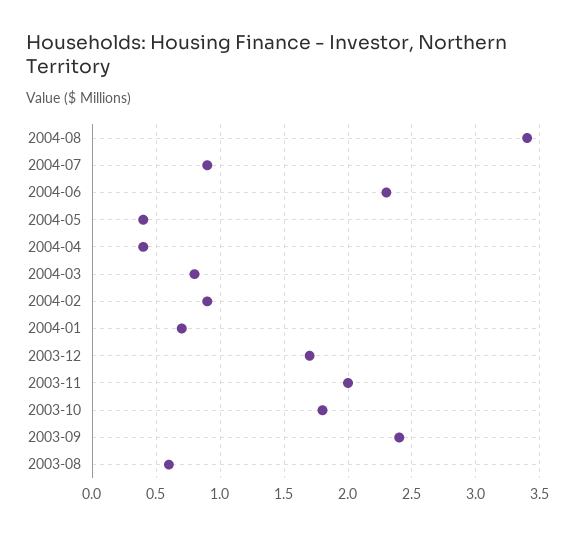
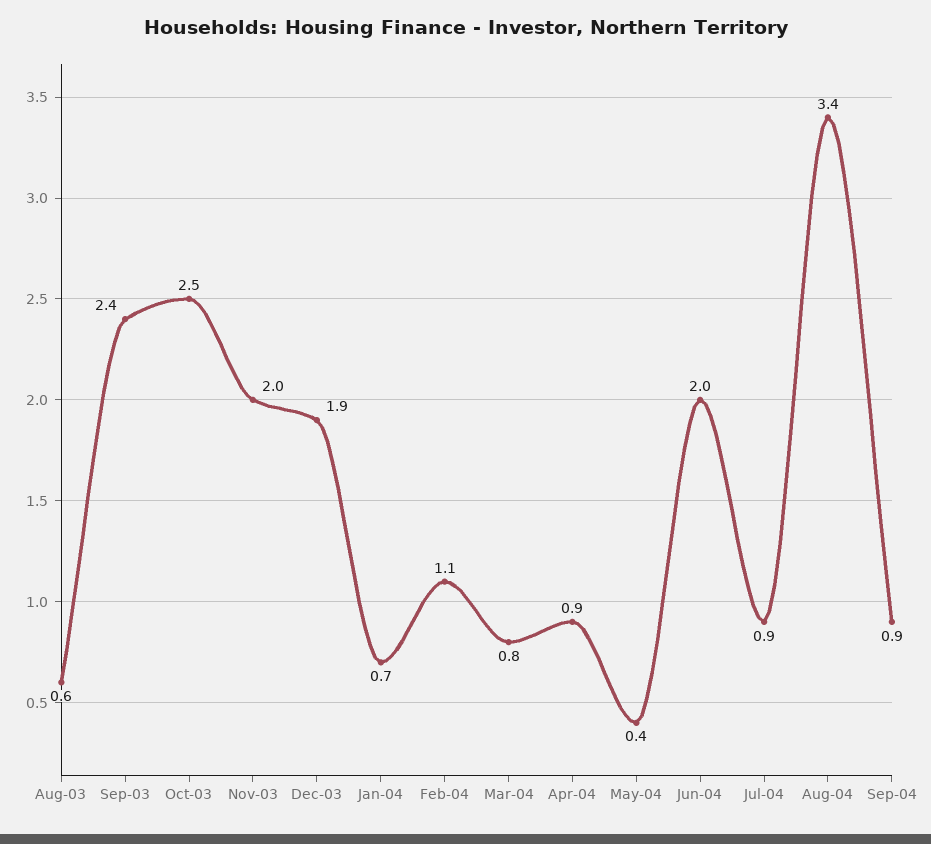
2004-06: 2.3 -> 2
2004-04: 0.4 -> 0.9
2004-02: 0.9 -> 1.1
2003-12: 1.7 -> 1.9
2003-10: 1.8 -> 2.5
Sep-04: none -> 0.9

